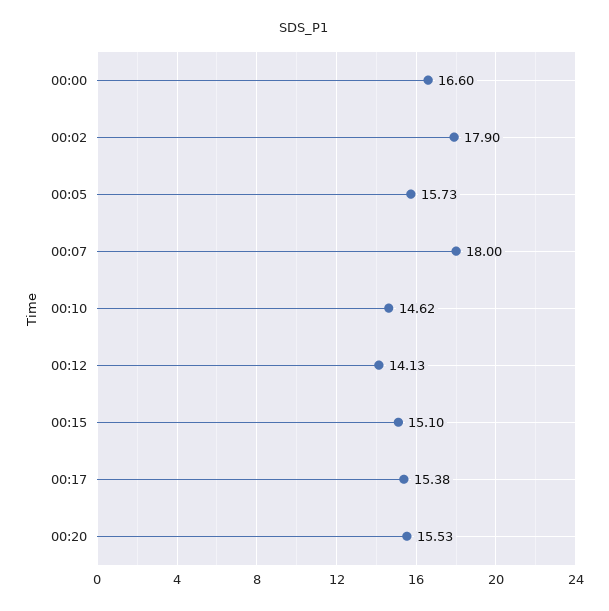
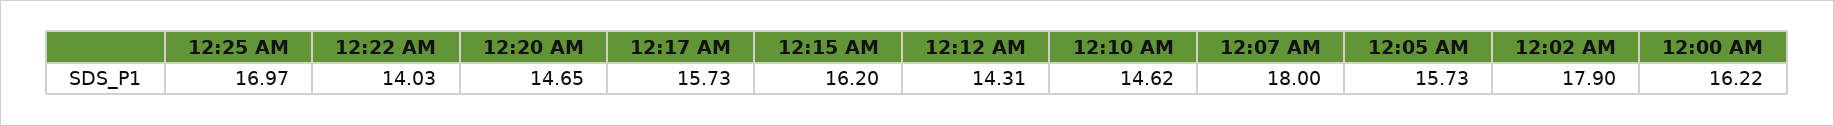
00:00: 16.6 -> 16.22
00:12: 14.13 -> 14.31
00:15: 15.1 -> 16.2
00:17: 15.38 -> 15.73
00:20: 15.53 -> 14.65
12:25 AM: none -> 16.97
12:22 AM: none -> 14.03

